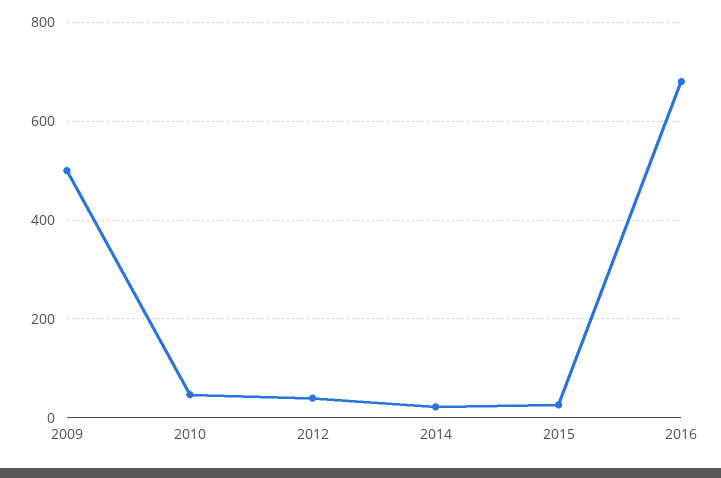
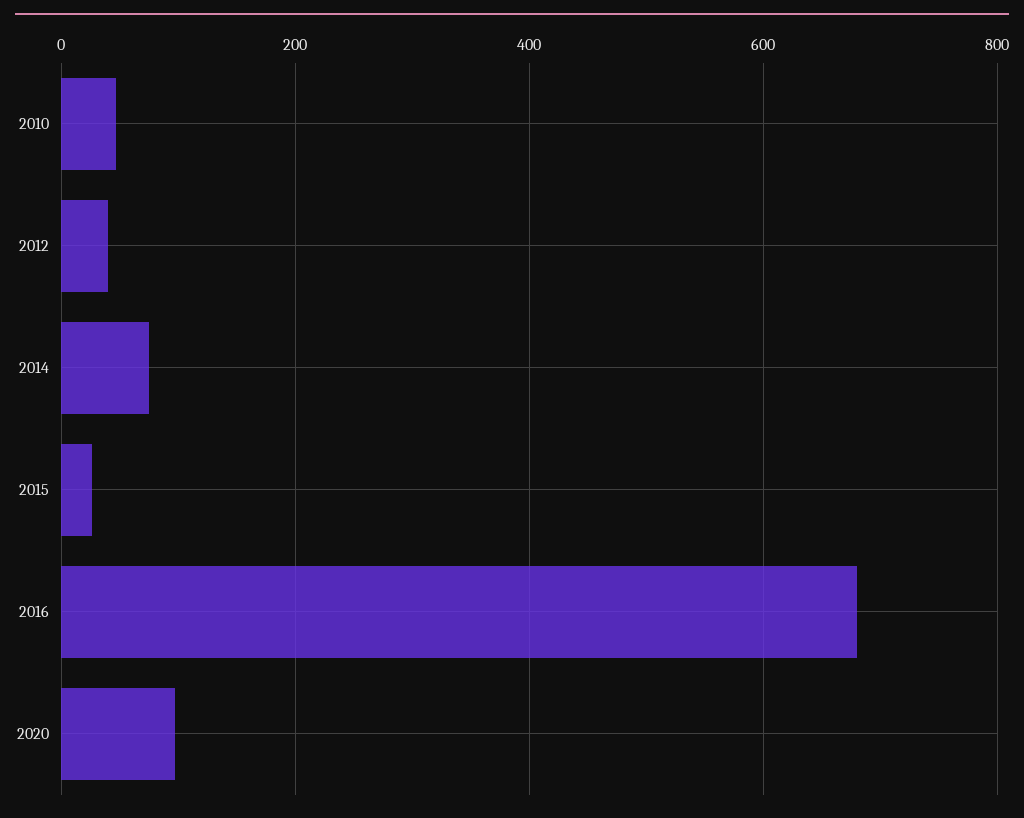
2009: 500 -> none
2014: 20 -> 80
2020: none -> 100

